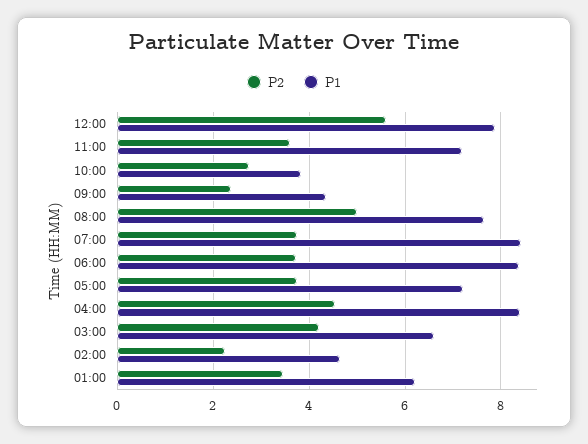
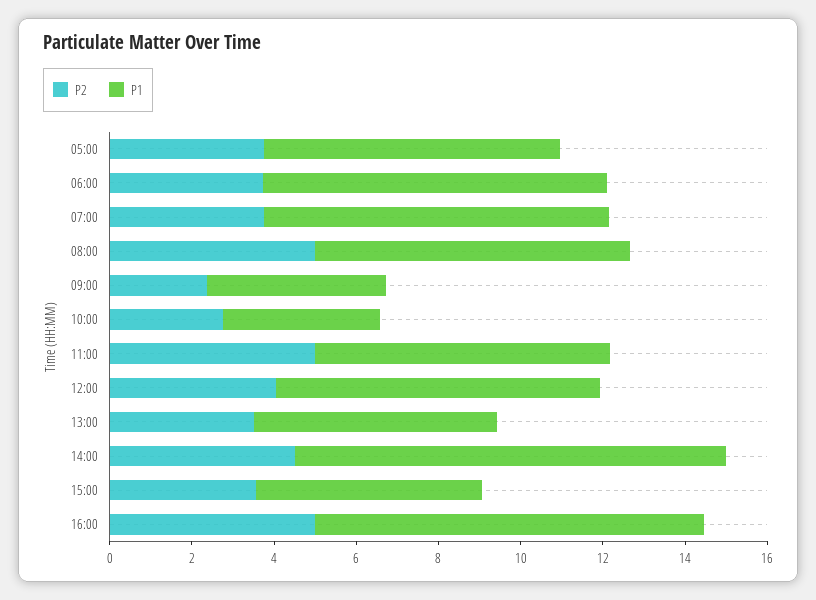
P2, 12:00: 5.6 -> 4
P2, 11:00: 3.6 -> 5
P2, 04:00: 4.6 -> none
P1, 04:00: 8.4 -> none
P2, 03:00: 4.2 -> none
P1, 03:00: 6.6 -> none
P2, 02:00: 2.2 -> none
P1, 02:00: 4.6 -> none
P2, 01:00: 3.4 -> none
P1, 01:00: 6.2 -> none
P2, 13:00: none -> 3.5
P1, 13:00: none -> 6
P2, 14:00: none -> 4.5
P1, 14:00: none -> 10.5
P2, 15:00: none -> 3.5
P1, 15:00: none -> 5.5
P2, 16:00: none -> 5
P1, 16:00: none -> 9.5

